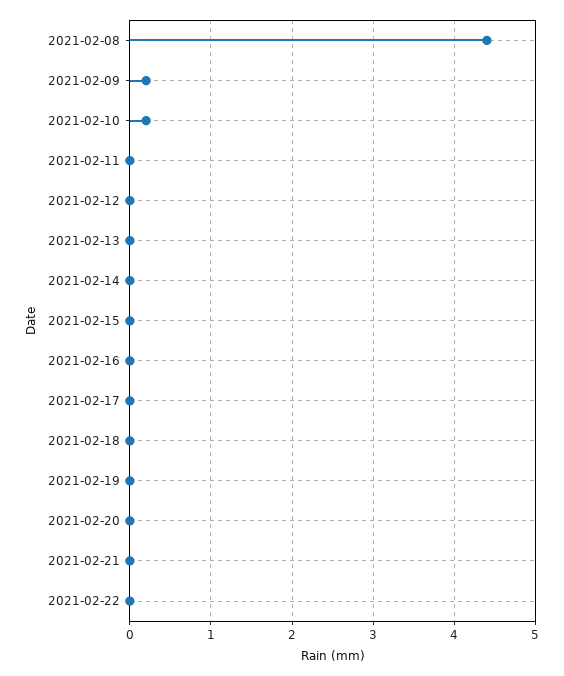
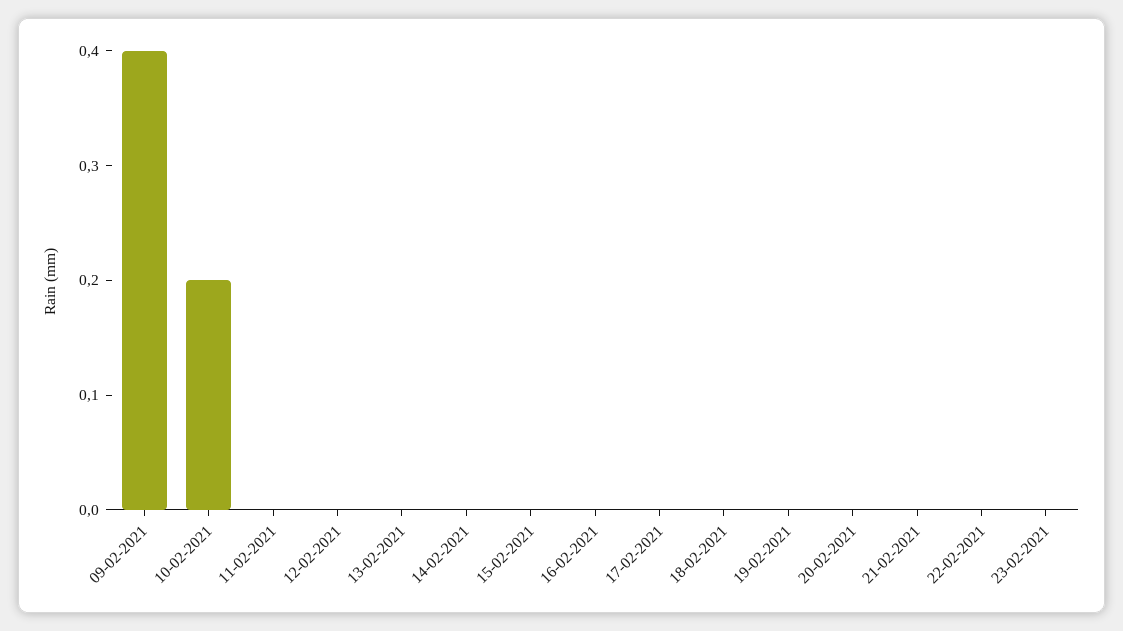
2021-02-08: 4.4 -> none
2021-02-09: 0.2 -> 0.4
23-02-2021: none -> 0

